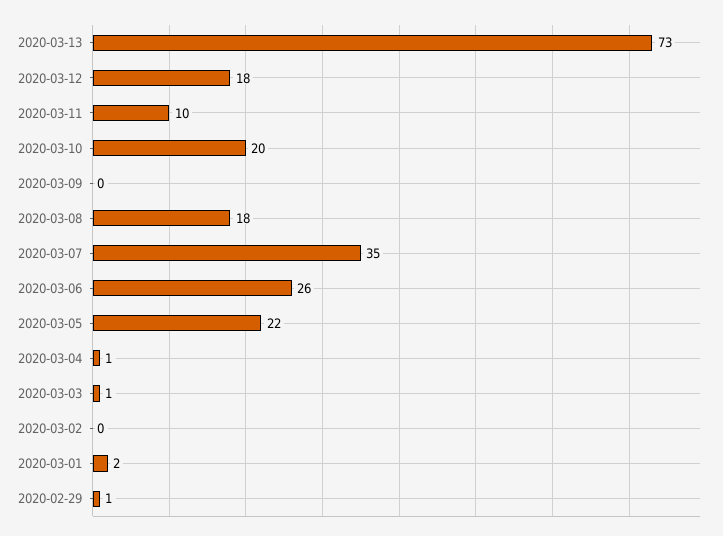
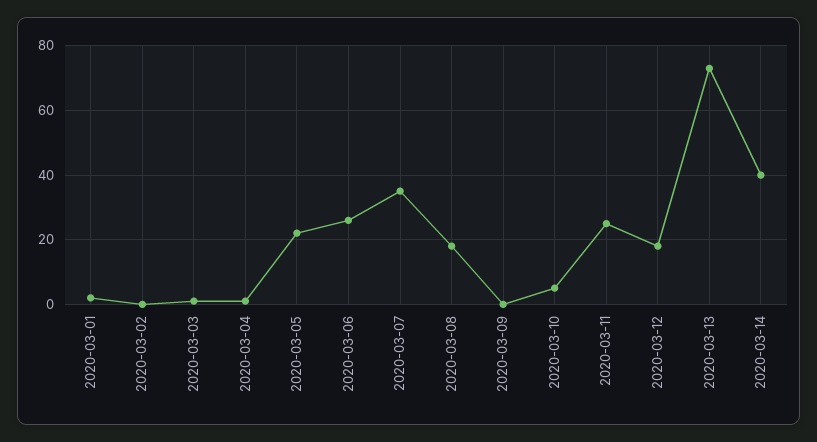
2020-03-11: 10 -> 25
2020-03-10: 20 -> 5
2020-02-29: 1 -> none
2020-03-14: none -> 40

